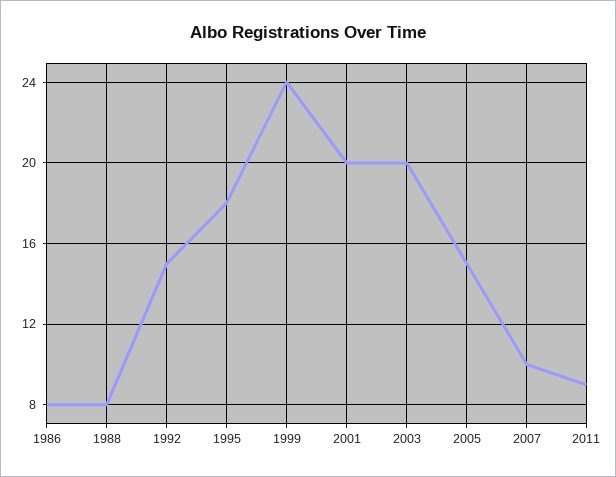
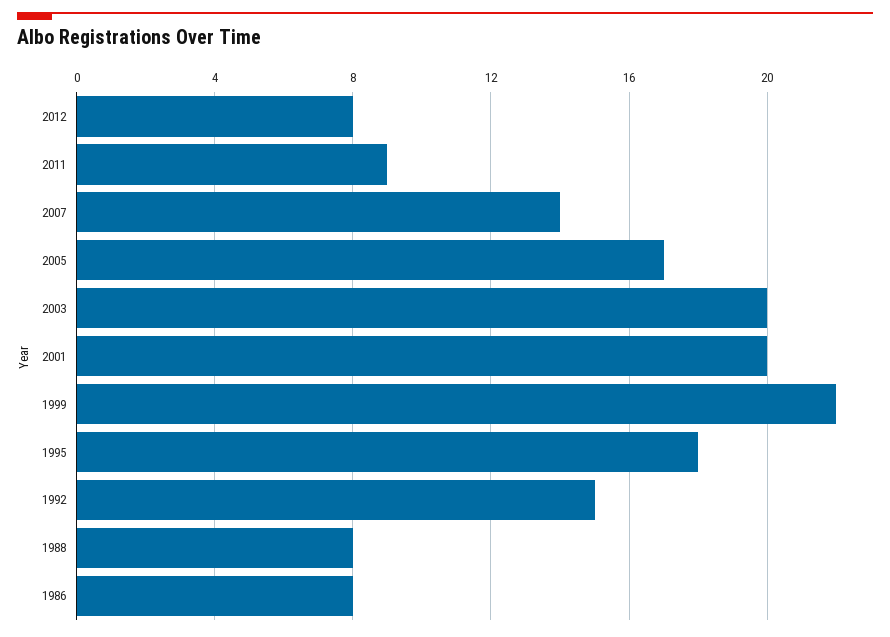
1999: 24 -> 22
2005: 15 -> 17
2007: 10 -> 14
2012: none -> 8

